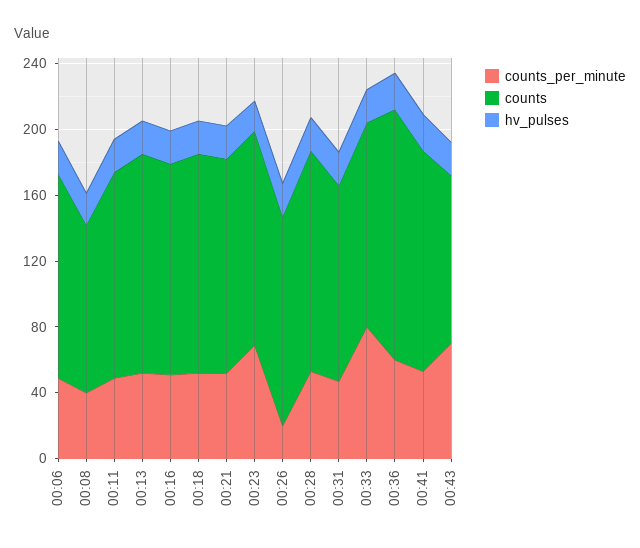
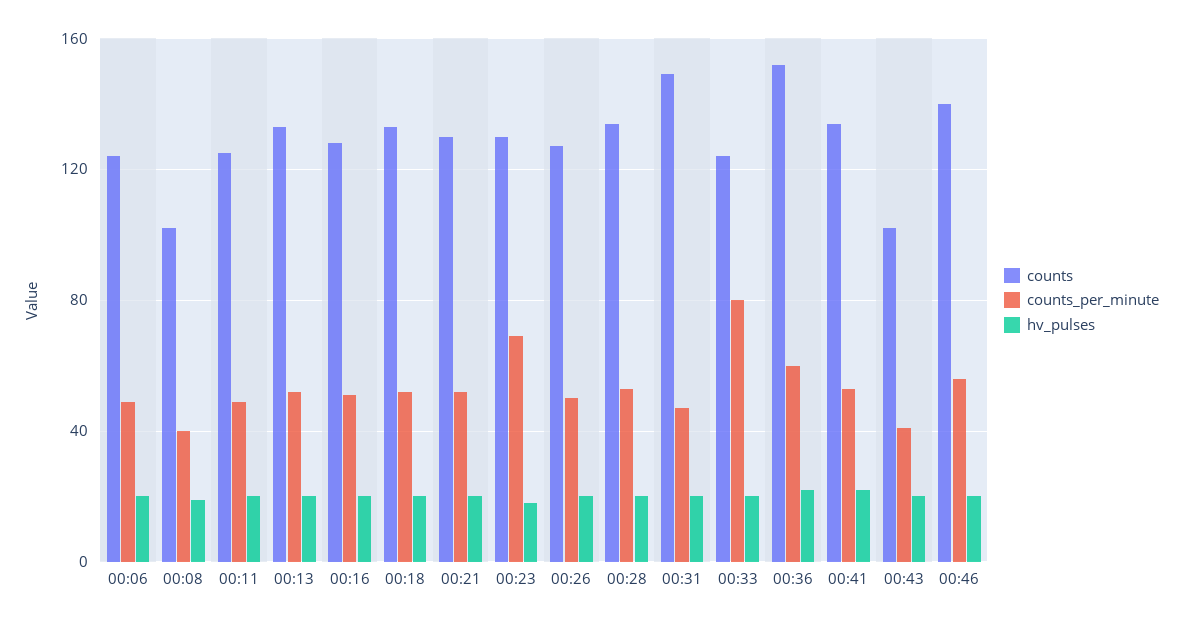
counts_per_minute, 00:26: 20 -> 50
counts, 00:31: 120 -> 150
counts_per_minute, 00:43: 70 -> 40
counts, 00:46: none -> 140
counts_per_minute, 00:46: none -> 55
hv_pulses, 00:46: none -> 20

